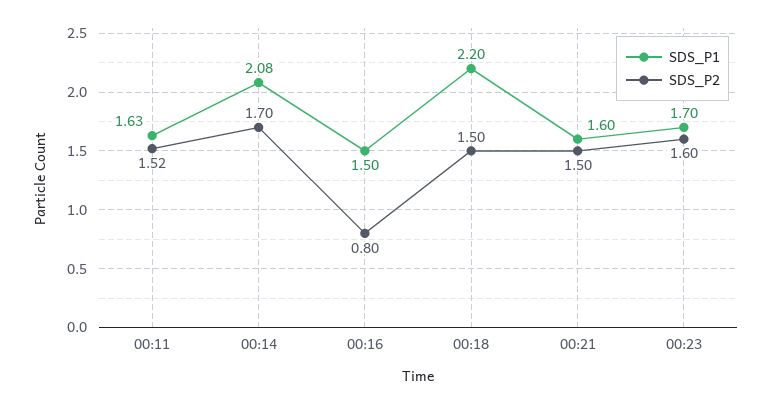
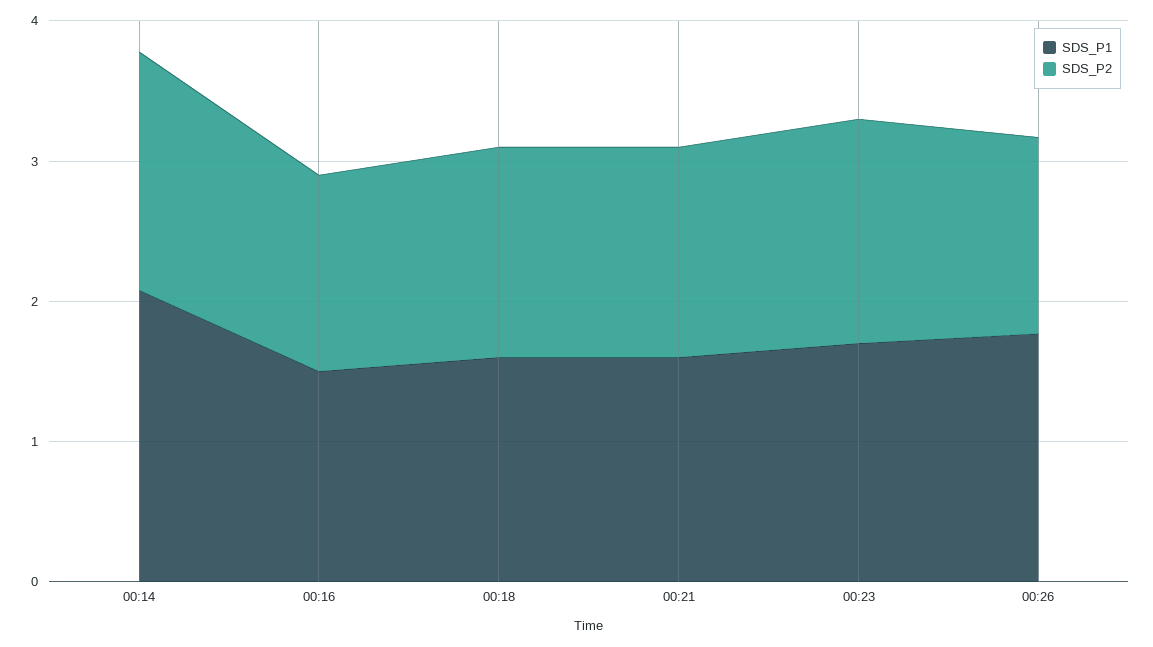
SDS_P1, 00:11: 1.63 -> none
SDS_P2, 00:11: 1.52 -> none
SDS_P2, 00:16: 0.8 -> 1.4
SDS_P1, 00:18: 2.2 -> 1.6
SDS_P1, 00:26: none -> 1.8
SDS_P2, 00:26: none -> 1.4

